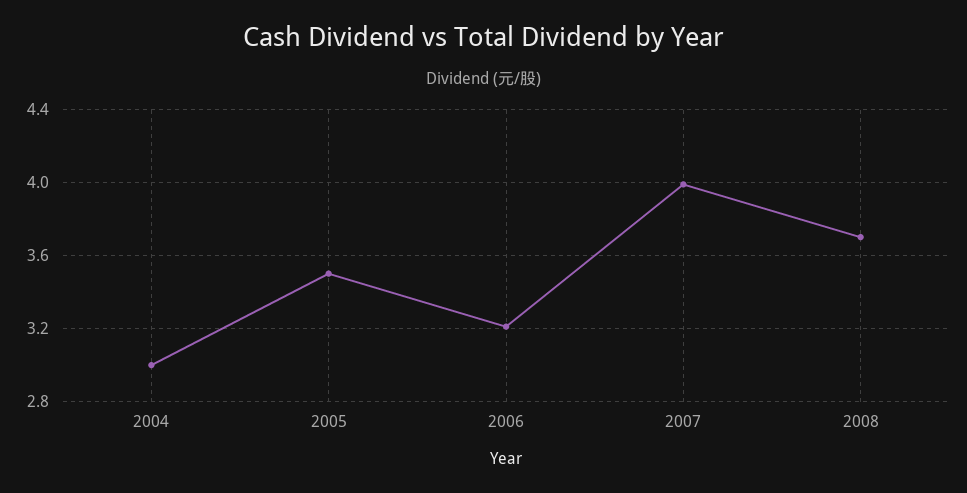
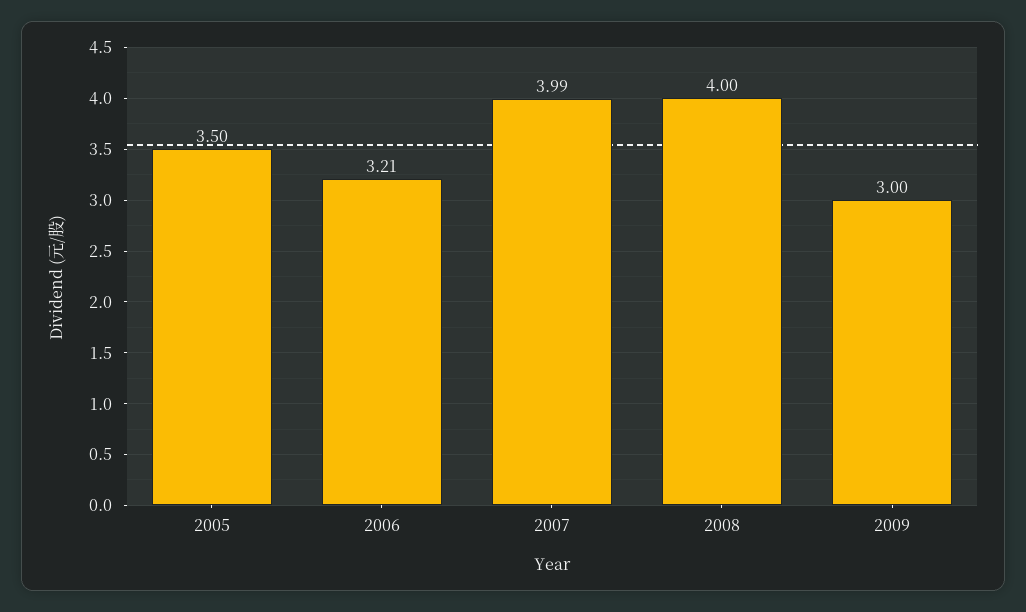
2004: 3 -> none
2008: 3.7 -> 4
2009: none -> 3

